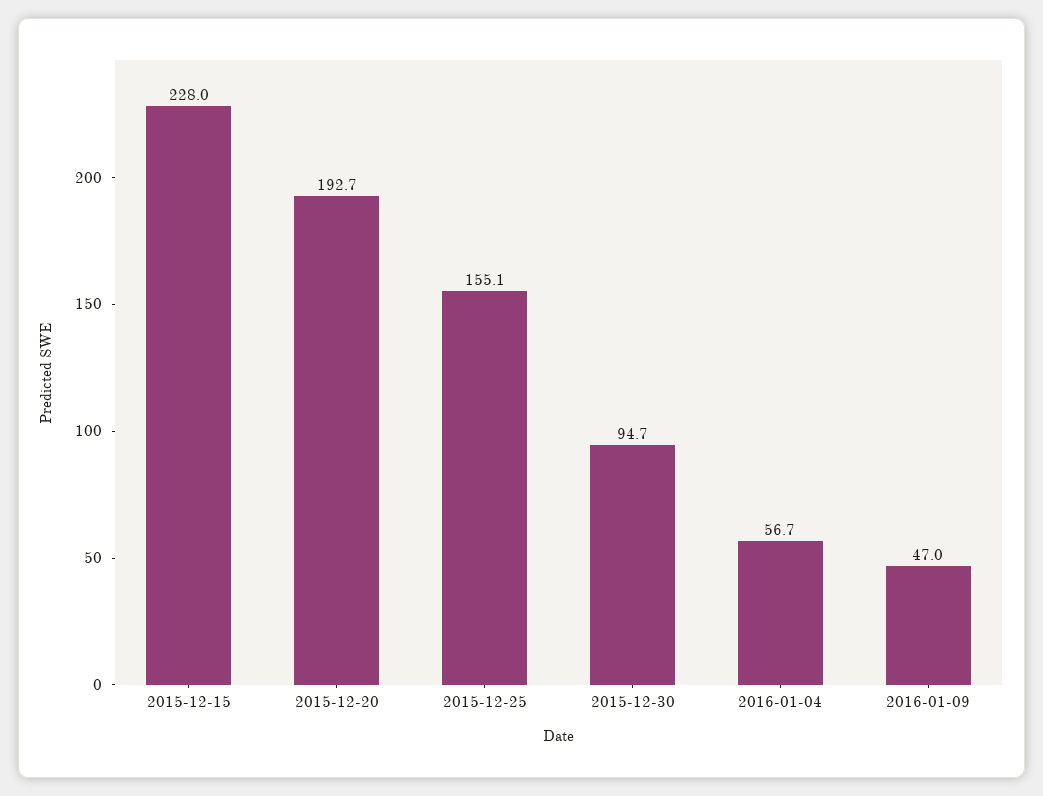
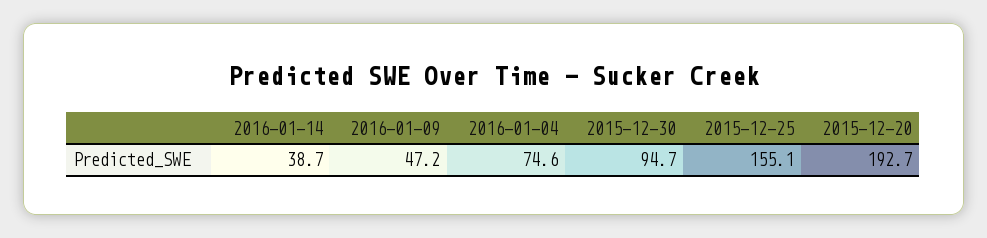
2015-12-15: 228 -> none
2016-01-04: 56.7 -> 74.6
2016-01-09: 47 -> 47.2
2016-01-14: none -> 38.7

